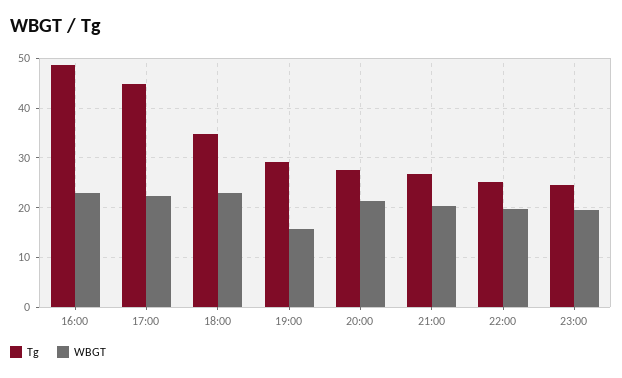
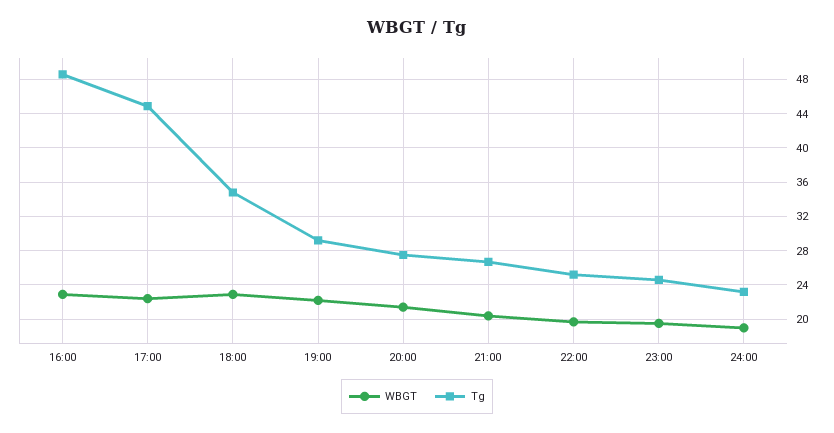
WBGT, 19:00: 16 -> 22
WBGT, 24:00: none -> 19
Tg, 24:00: none -> 23

